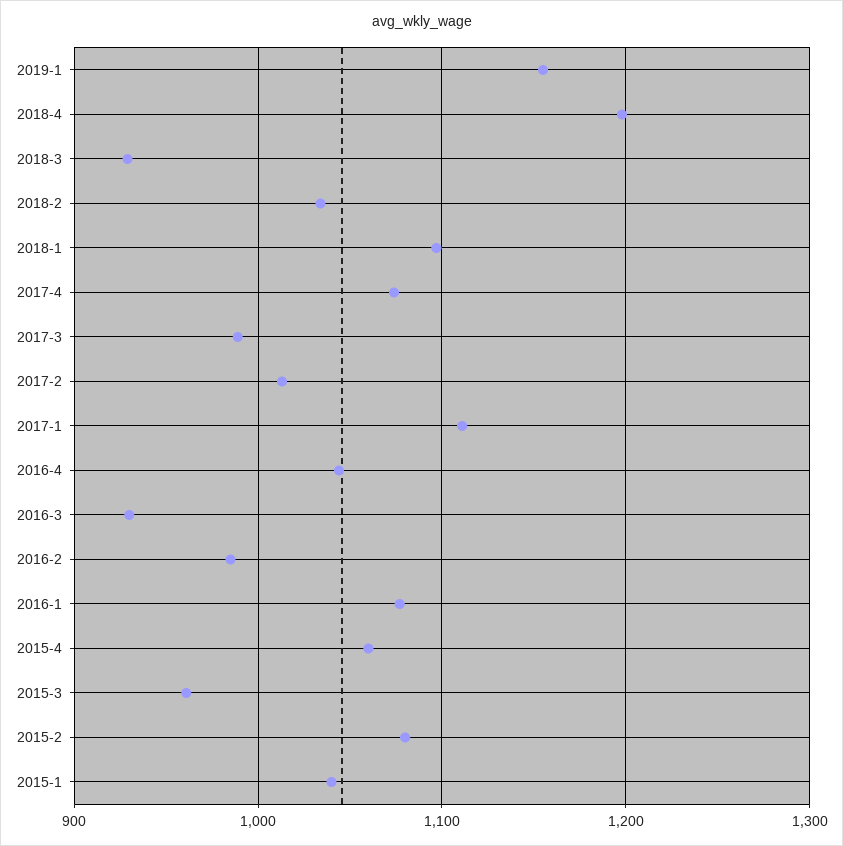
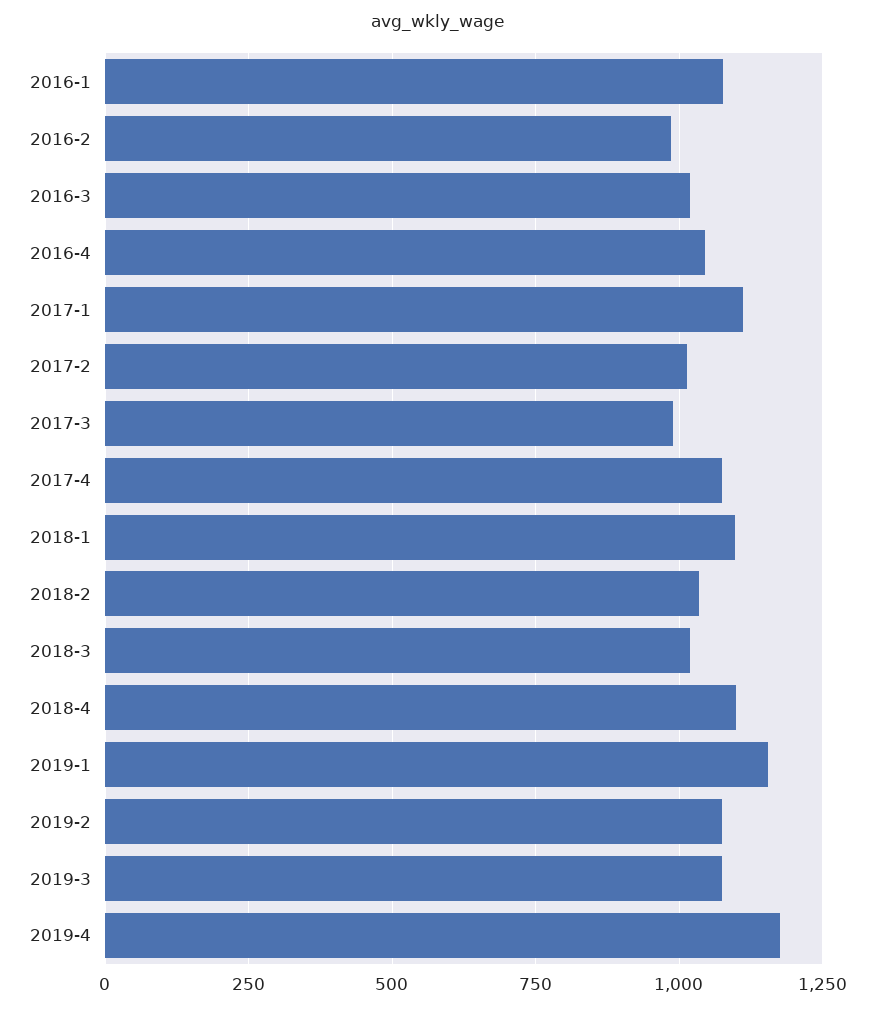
2018-4: 1200 -> 1100
2018-3: 930 -> 1025
2016-3: 930 -> 1025
2015-4: 1060 -> none
2015-3: 960 -> none
2015-2: 1080 -> none
2015-1: 1040 -> none
2019-2: none -> 1075
2019-3: none -> 1075
2019-4: none -> 1175

